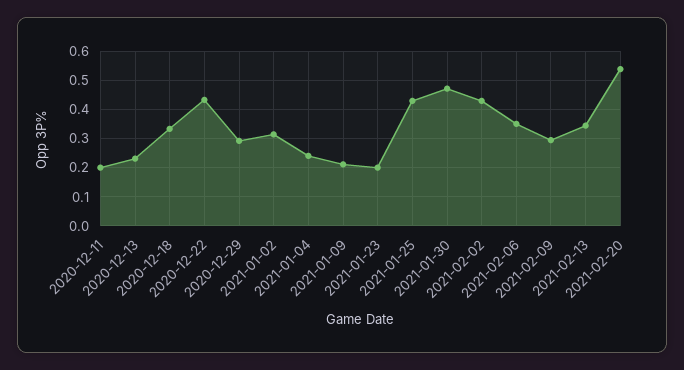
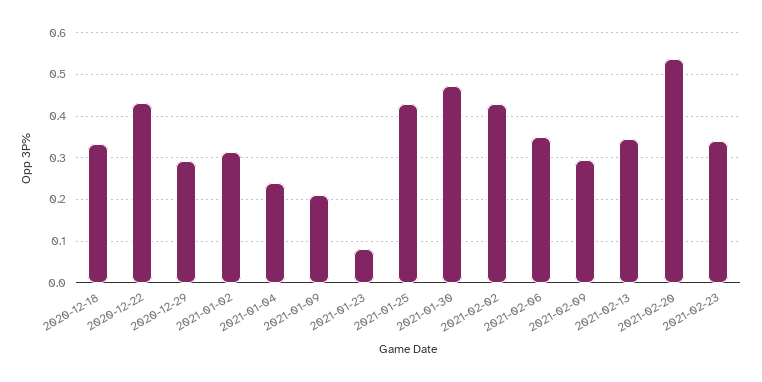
2020-12-11: 0.2 -> none
2020-12-13: 0.225 -> none
2021-01-23: 0.2 -> 0.08
2021-02-23: none -> 0.34

